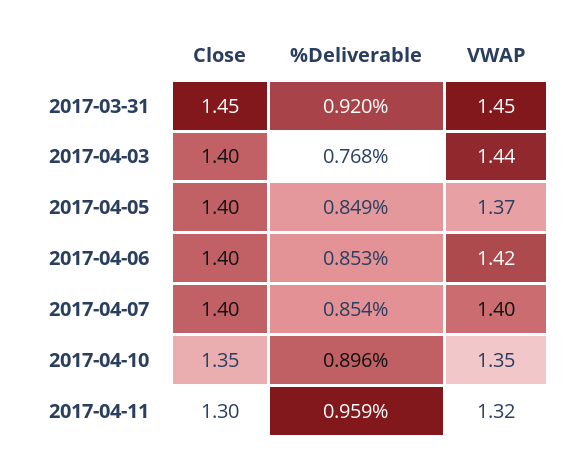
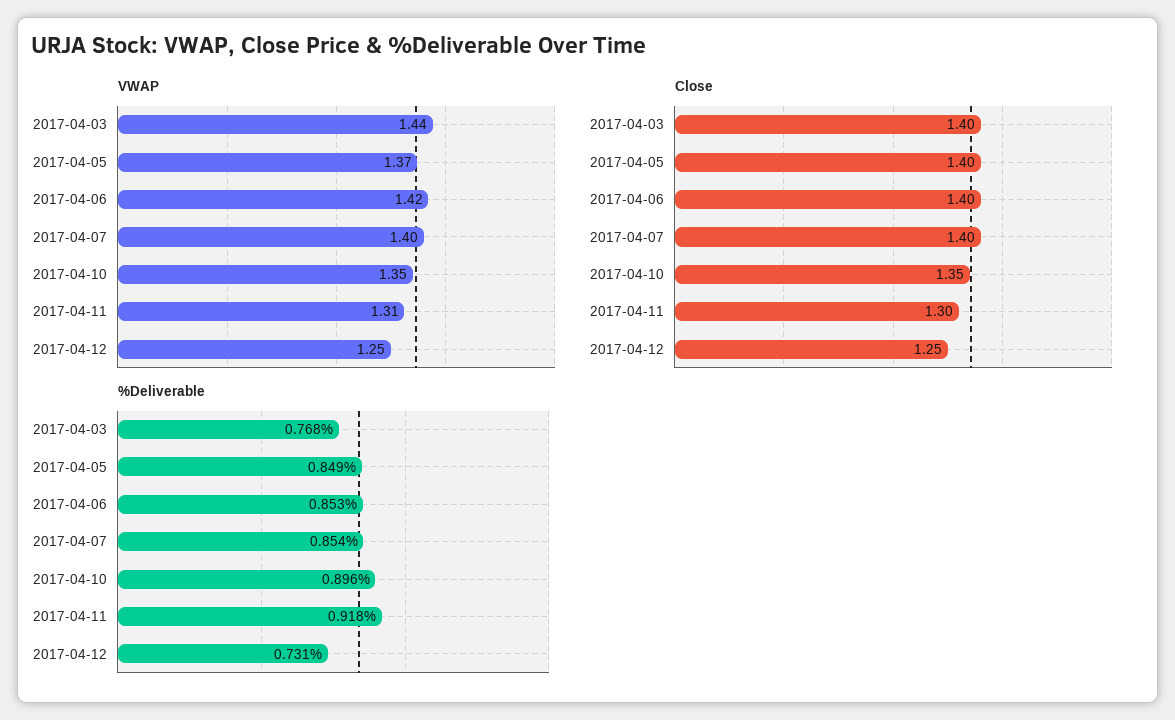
Close, 2017-03-31: 1.45 -> none
%Deliverable, 2017-03-31: 0.92 -> none
VWAP, 2017-03-31: 1.45 -> none
%Deliverable, 2017-04-11: 0.959 -> 0.918
VWAP, 2017-04-11: 1.32 -> 1.31
VWAP, 2017-04-12: none -> 1.25
Close, 2017-04-12: none -> 1.25
%Deliverable, 2017-04-12: none -> 0.731

